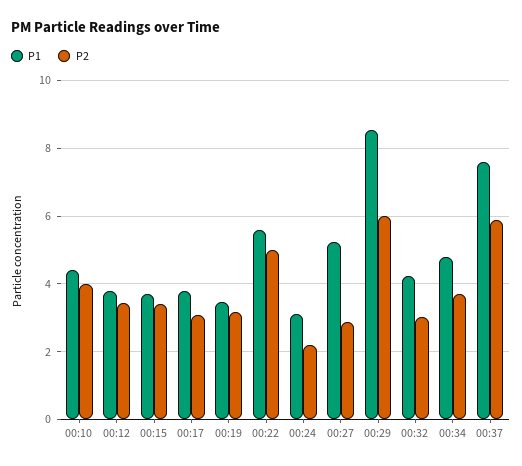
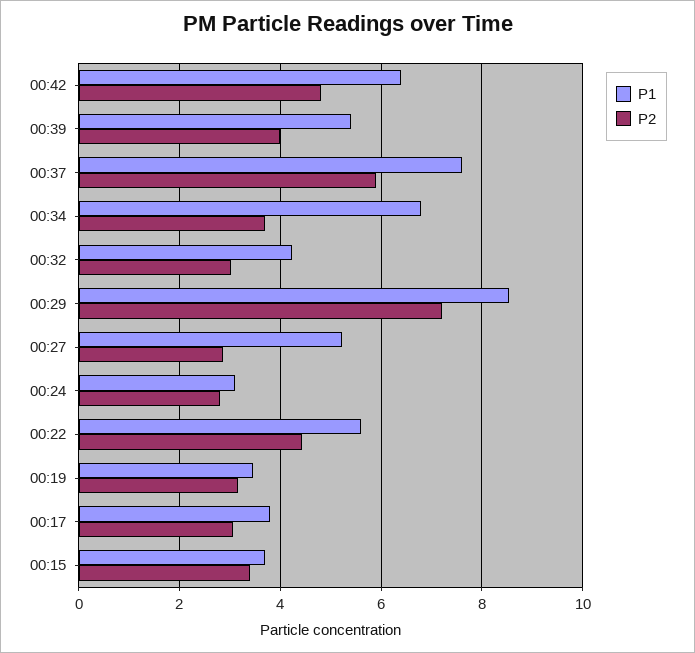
P1, 00:10: 4.4 -> none
P2, 00:10: 4 -> none
P1, 00:12: 3.8 -> none
P2, 00:12: 3.4 -> none
P2, 00:22: 5 -> 4.4
P2, 00:24: 2.2 -> 2.8
P2, 00:29: 6 -> 7.2
P1, 00:34: 4.8 -> 6.8
P1, 00:42: none -> 6.4
P2, 00:42: none -> 4.8
P1, 00:39: none -> 5.4
P2, 00:39: none -> 4

